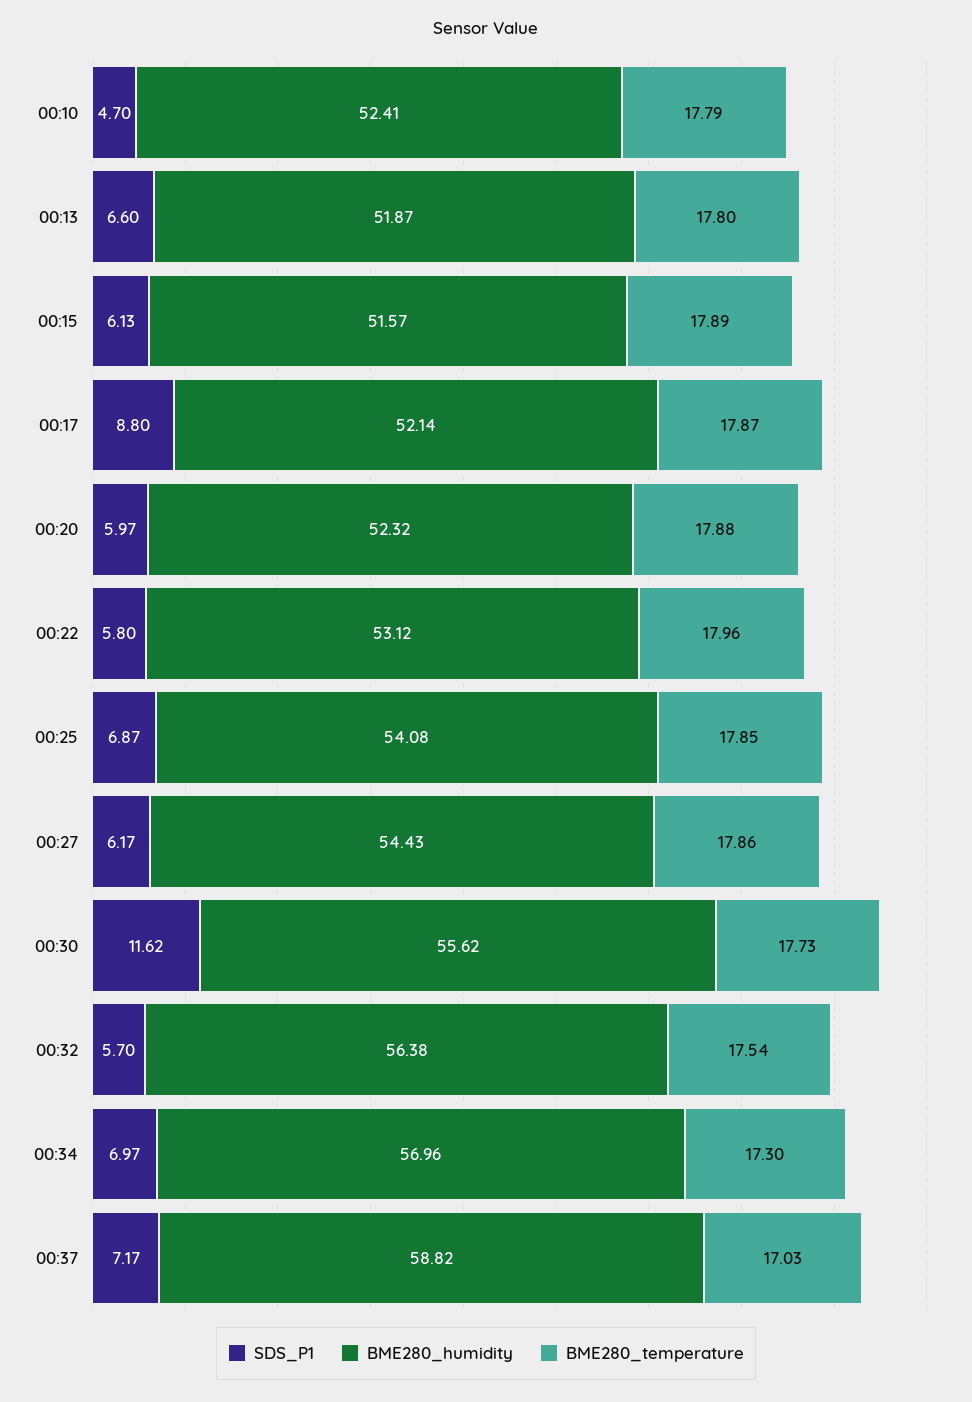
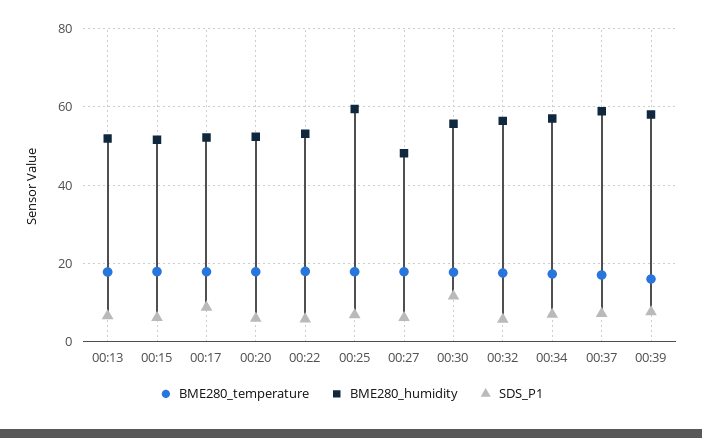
SDS_P1, 00:10: 4.7 -> none
BME280_humidity, 00:10: 52.41 -> none
BME280_temperature, 00:10: 17.79 -> none
BME280_humidity, 00:25: 54.08 -> 60
BME280_humidity, 00:27: 54.43 -> 48
BME280_temperature, 00:39: none -> 16
BME280_humidity, 00:39: none -> 58
SDS_P1, 00:39: none -> 8

